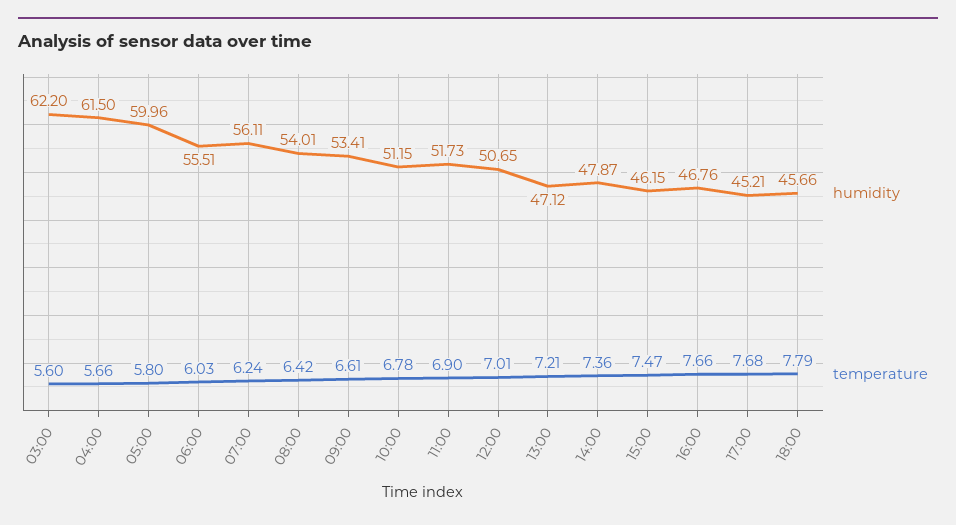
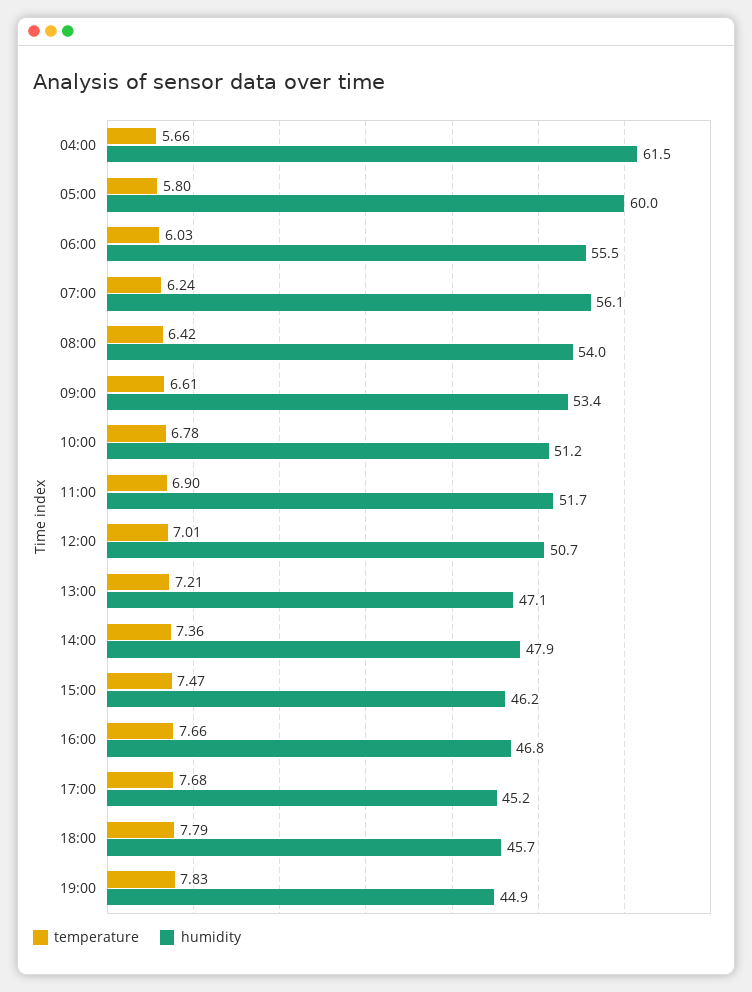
humidity, 03:00: 62.2 -> none
temperature, 03:00: 5.6 -> none
temperature, 19:00: none -> 7.83
humidity, 19:00: none -> 44.9

